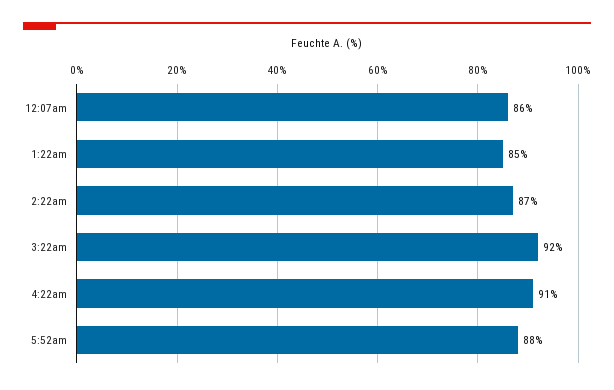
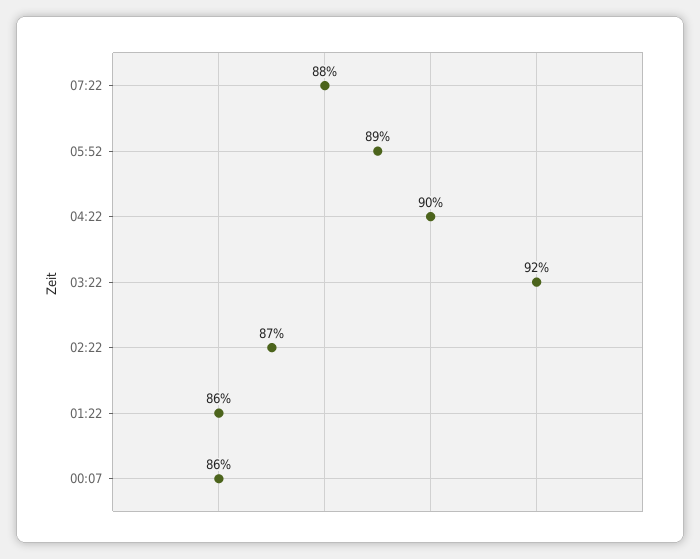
1:22am: 85 -> 86
4:22am: 91 -> 90
5:52am: 88 -> 89
07:22: none -> 88

